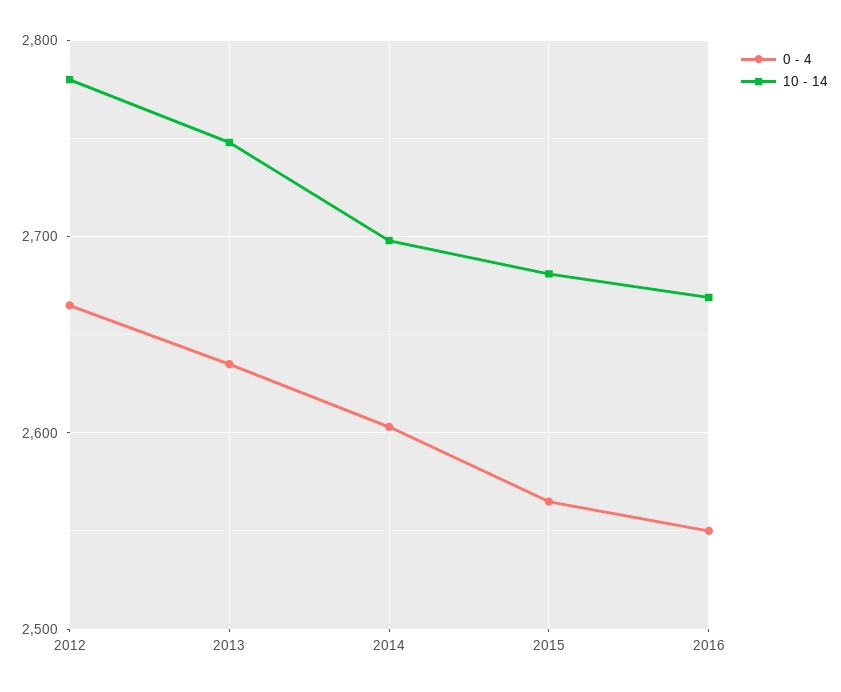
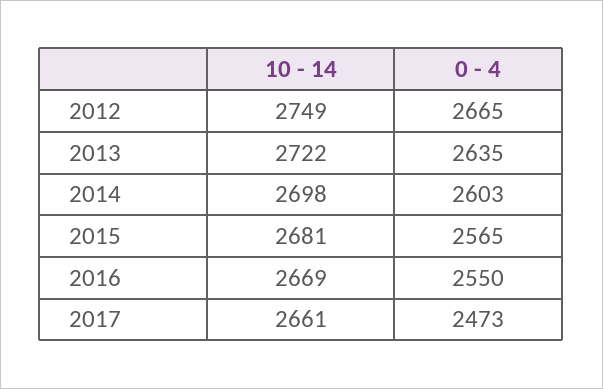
10 - 14, 2012: 2780 -> 2749
10 - 14, 2013: 2750 -> 2722
10 - 14, 2017: none -> 2661
0 - 4, 2017: none -> 2473

